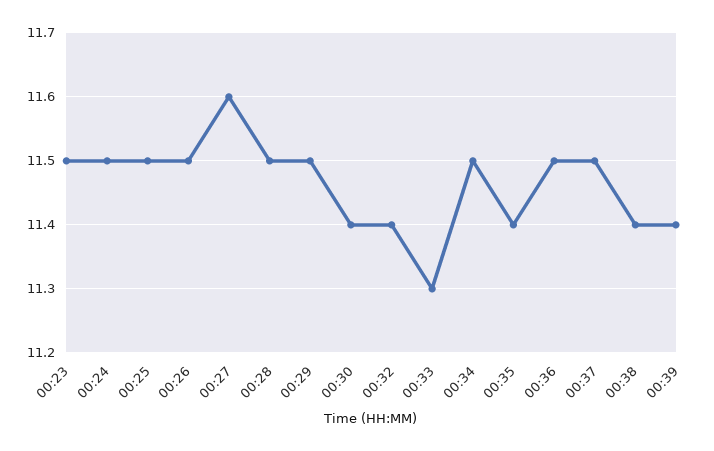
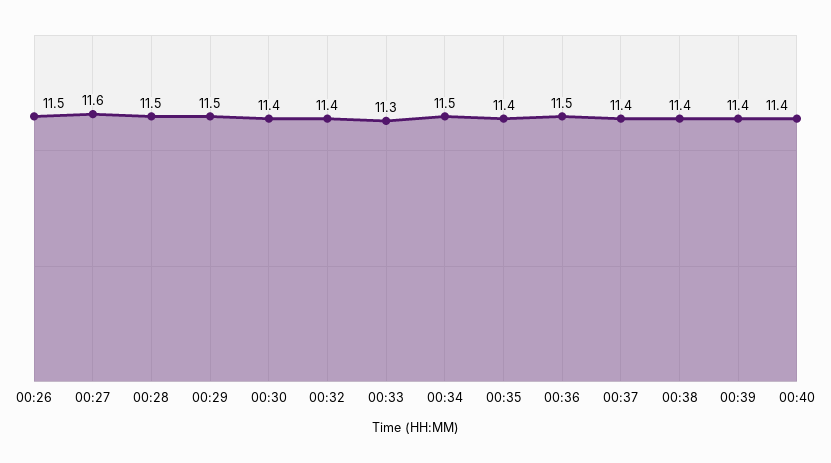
00:23: 11.5 -> none
00:24: 11.5 -> none
00:25: 11.5 -> none
00:37: 11.5 -> 11.4
00:40: none -> 11.4

